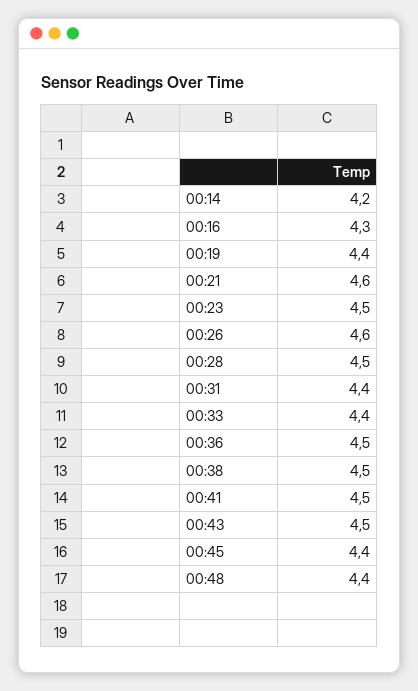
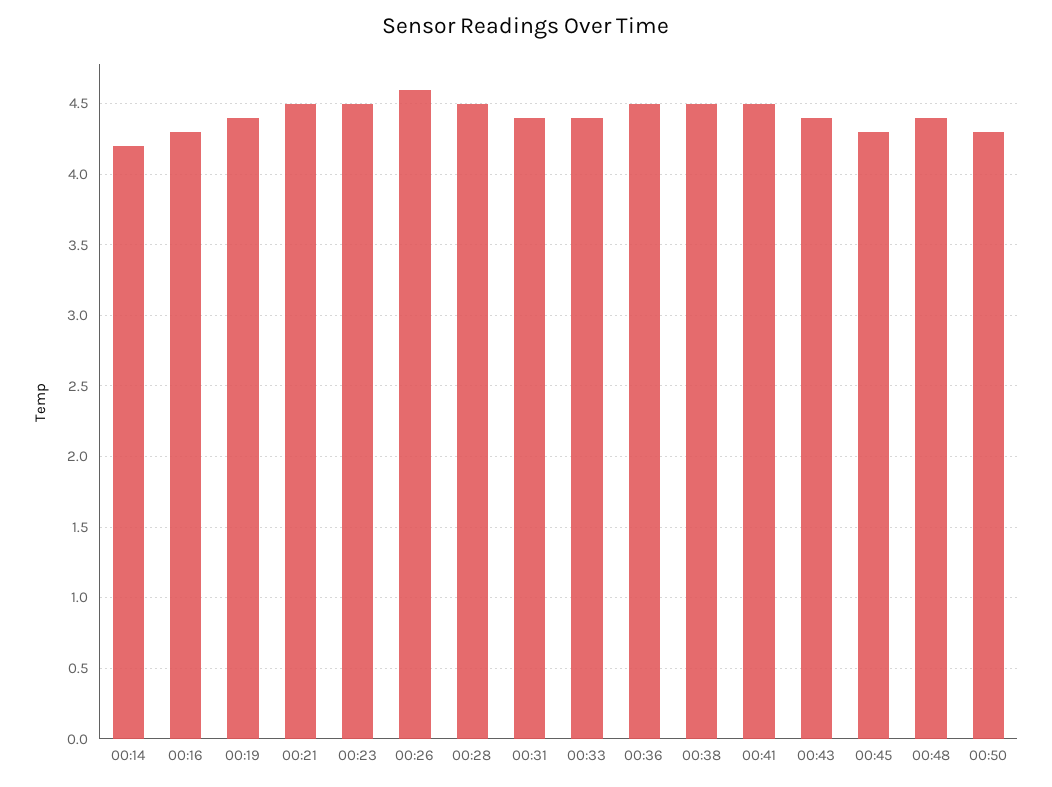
00:21: 4.6 -> 4.5
00:43: 4.5 -> 4.4
00:45: 4.4 -> 4.3
00:50: none -> 4.3

